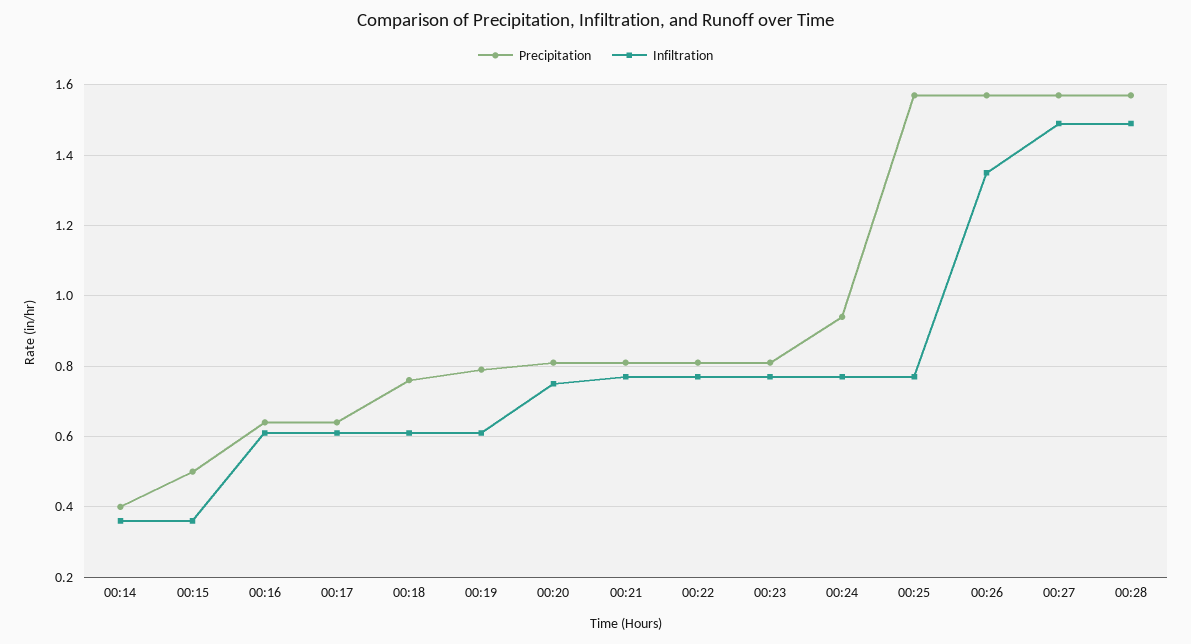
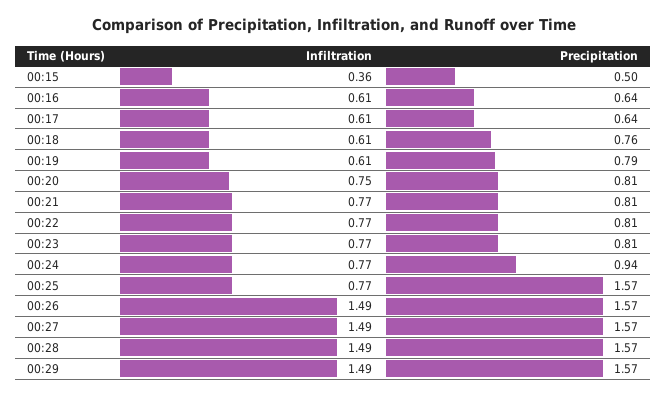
Precipitation, 00:14: 0.4 -> none
Infiltration, 00:14: 0.35 -> none
Infiltration, 00:26: 1.35 -> 1.49
Infiltration, 00:29: none -> 1.49
Precipitation, 00:29: none -> 1.57

